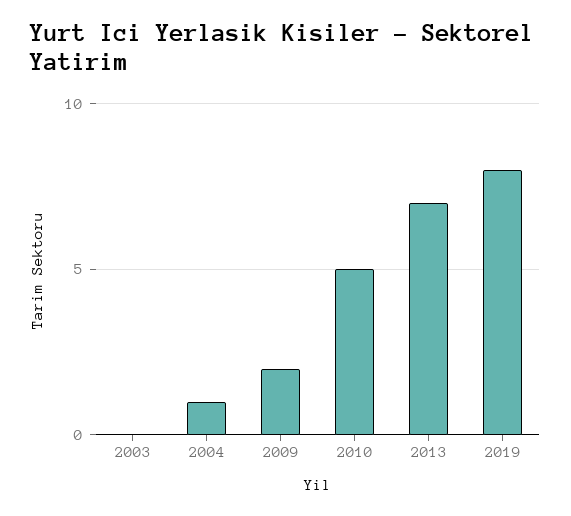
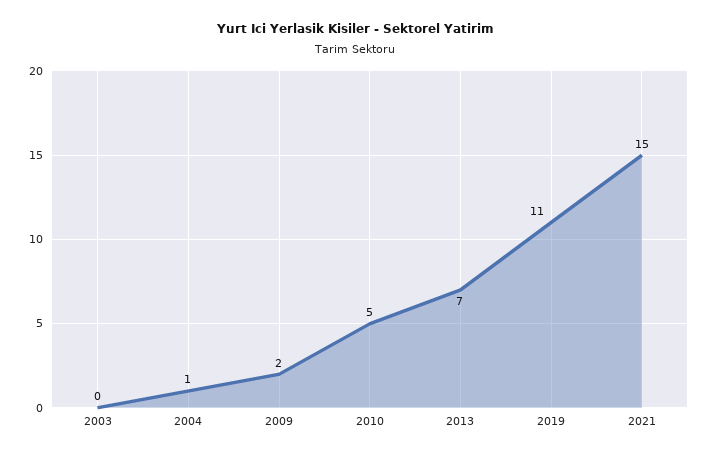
2019: 8 -> 11
2021: none -> 15

